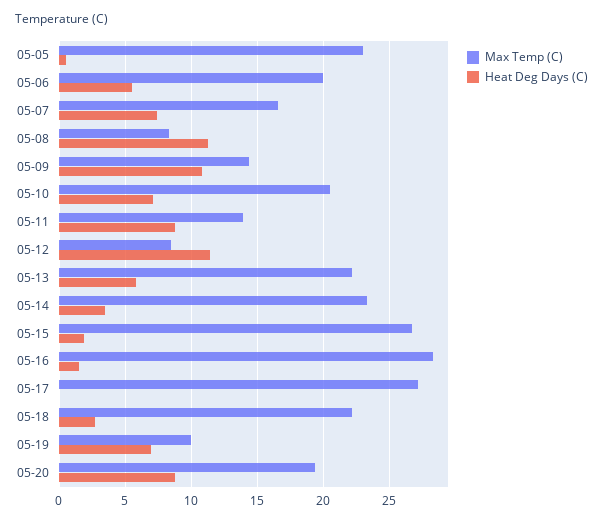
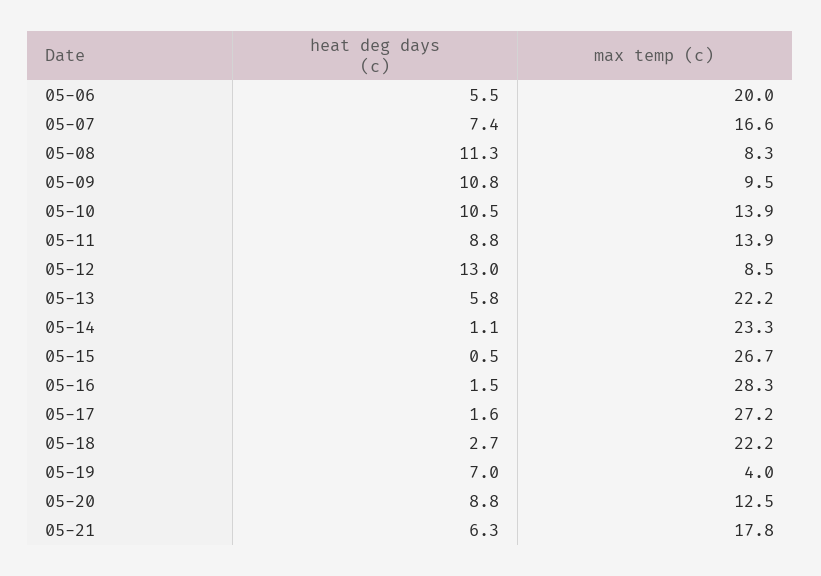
Max Temp (C), 05-05: 23 -> none
Heat Deg Days (C), 05-05: 0.5 -> none
Max Temp (C), 05-09: 14.5 -> 9.5
Max Temp (C), 05-10: 20.5 -> 13.9
Heat Deg Days (C), 05-10: 7 -> 10.5
Heat Deg Days (C), 05-12: 11.5 -> 13
Heat Deg Days (C), 05-14: 3.5 -> 1.1
Heat Deg Days (C), 05-15: 2 -> 0.5
Heat Deg Days (C), 05-17: 0 -> 1.6
Max Temp (C), 05-19: 10 -> 4
Max Temp (C), 05-20: 19.5 -> 12.5
Heat Deg Days (C), 05-21: none -> 6.3
Max Temp (C), 05-21: none -> 17.8

